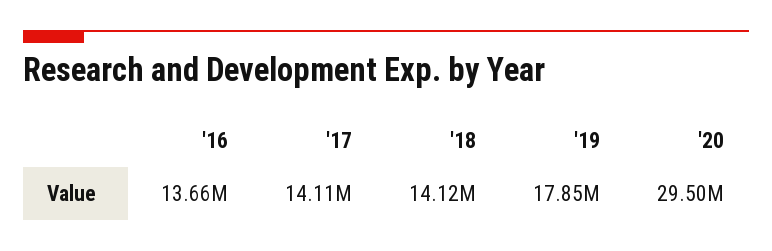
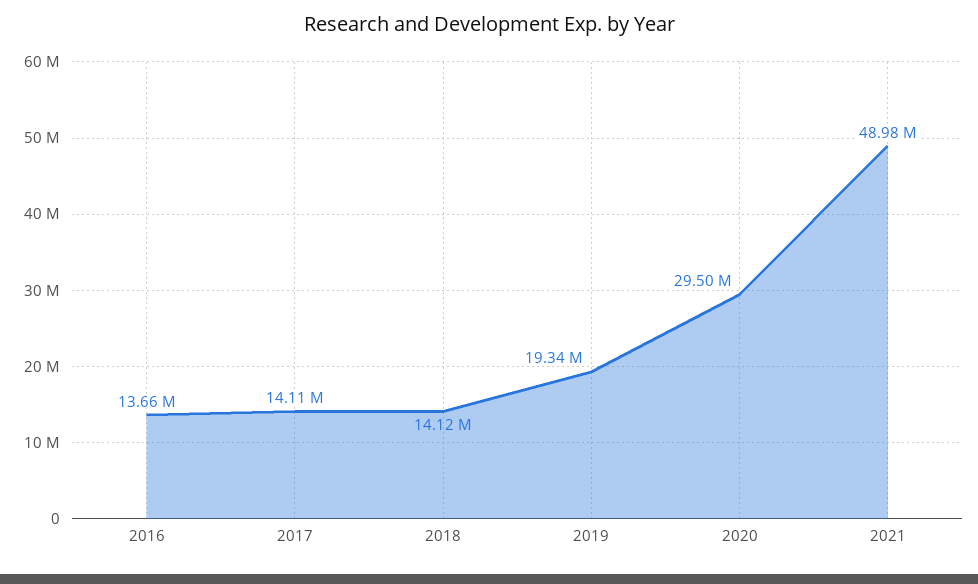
'19: 17850000 -> 19340000
2021: none -> 48980000

